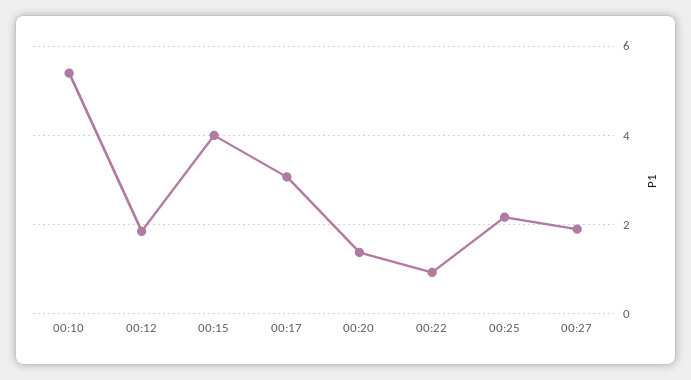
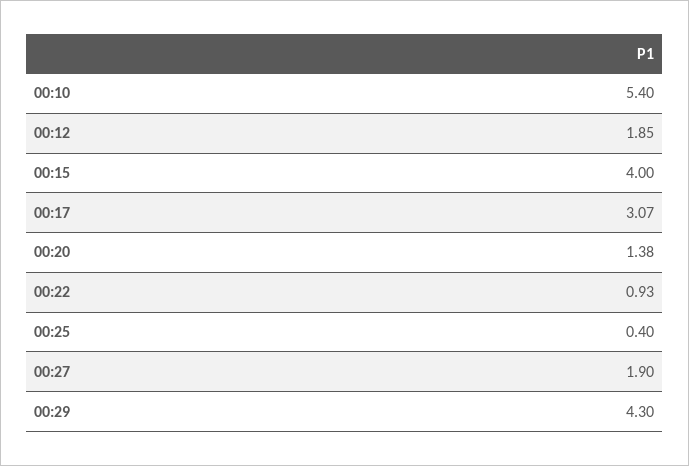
00:25: 2.2 -> 0.4
00:29: none -> 4.3

